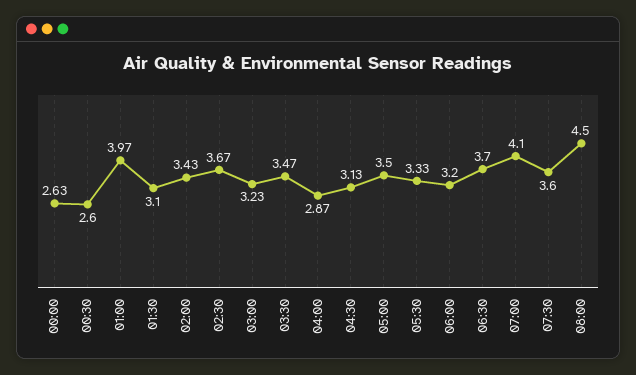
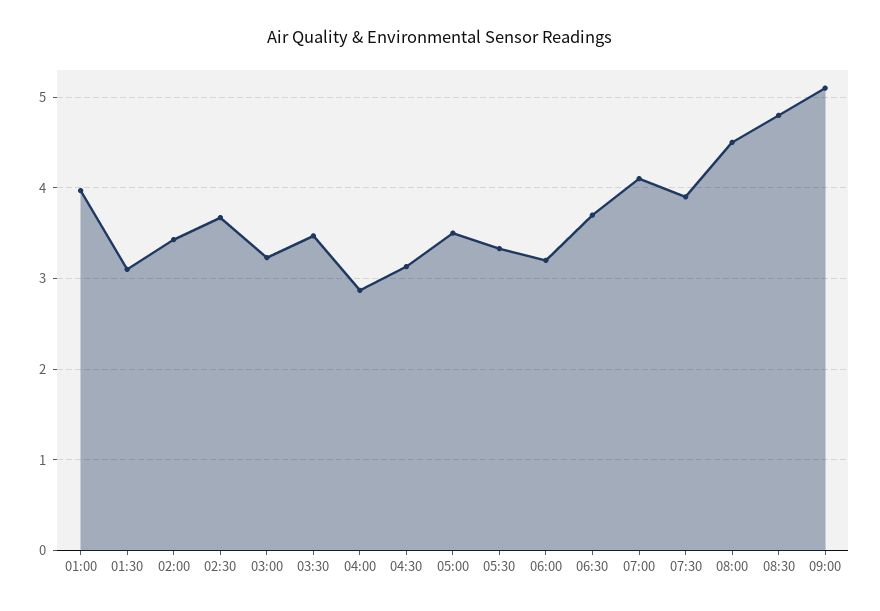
00:00: 2.63 -> none
00:30: 2.6 -> none
07:30: 3.6 -> 3.9
08:30: none -> 4.8
09:00: none -> 5.1

